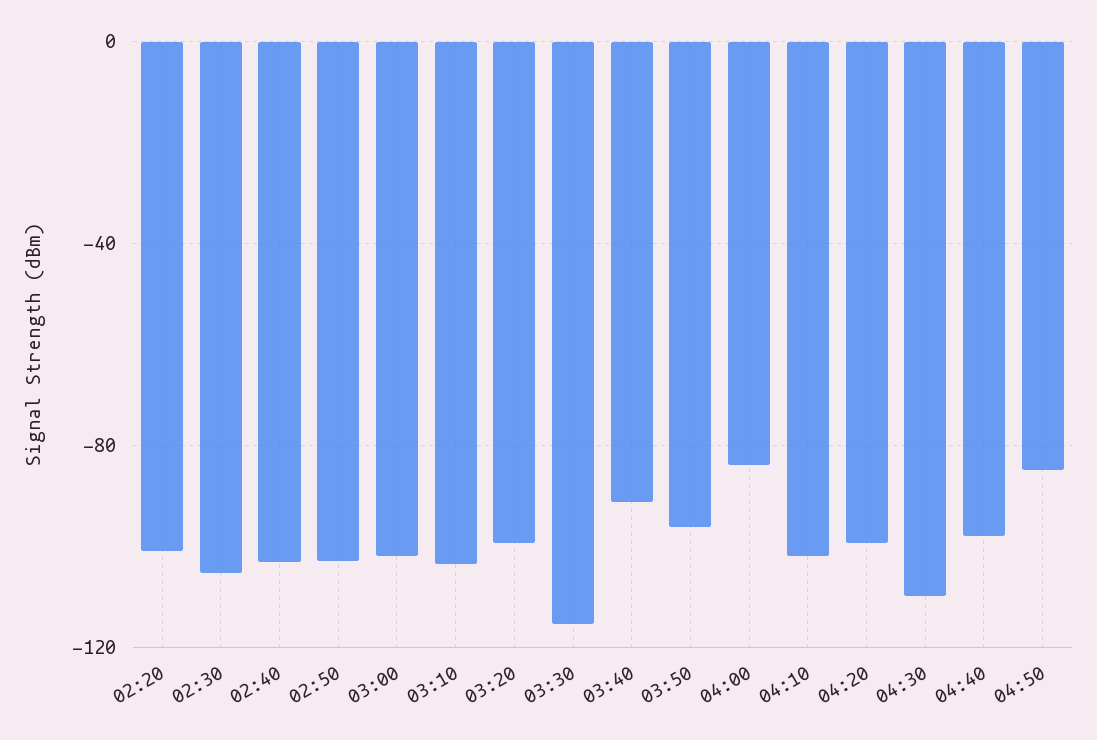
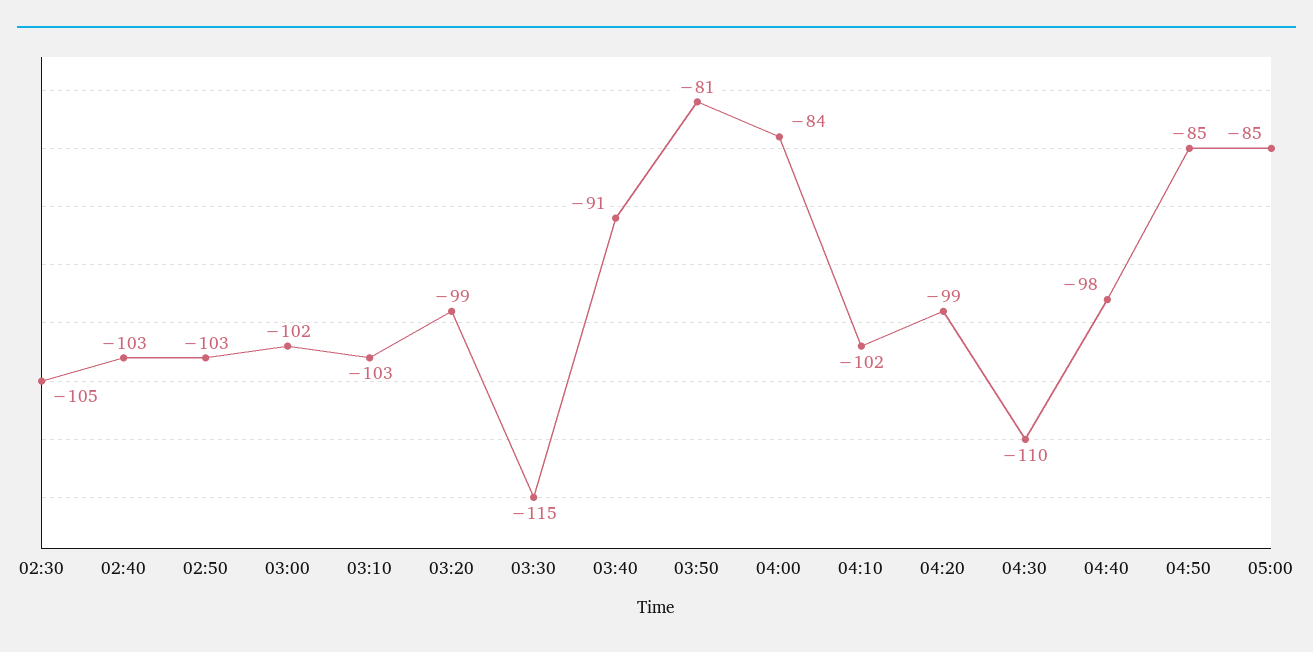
02:20: -100 -> none
03:50: -95 -> -81
05:00: none -> -85

